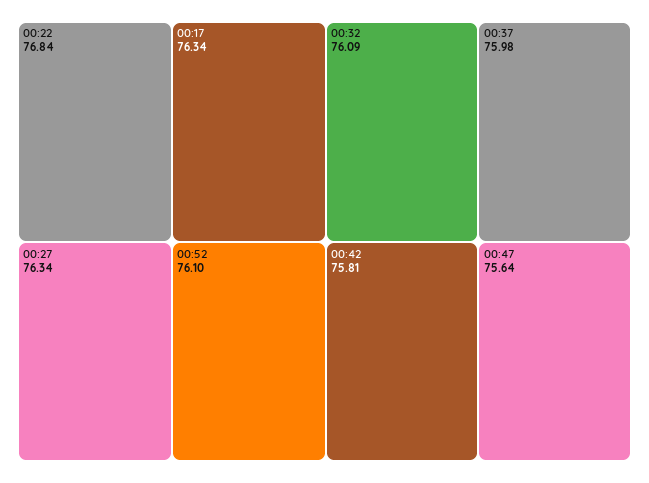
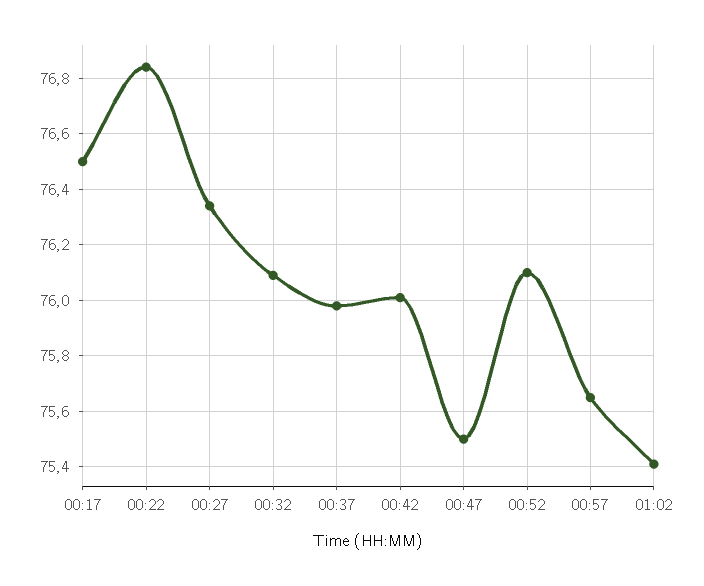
00:17: 76.34 -> 76.5
00:42: 75.81 -> 76
00:47: 75.64 -> 75.5
00:57: none -> 75.65
01:02: none -> 75.4

